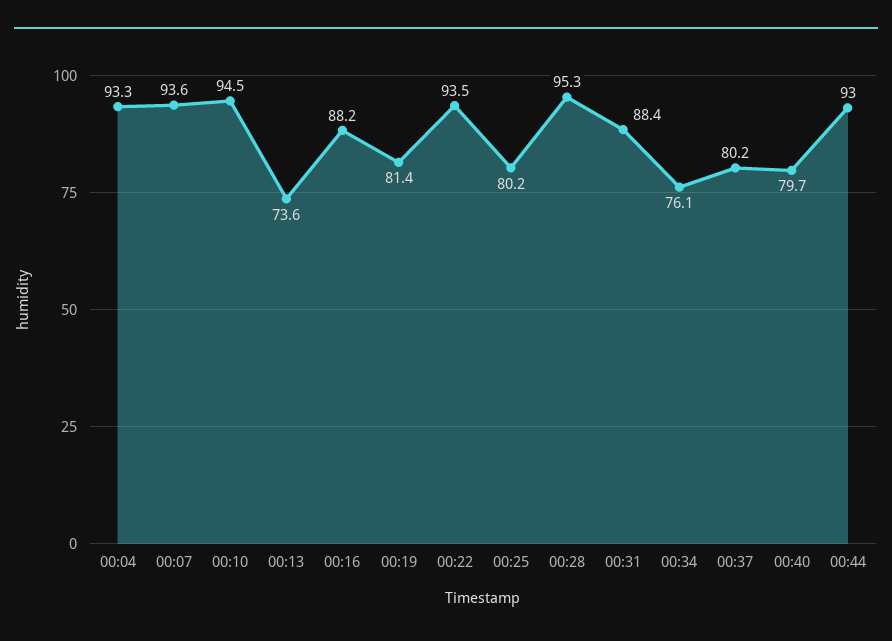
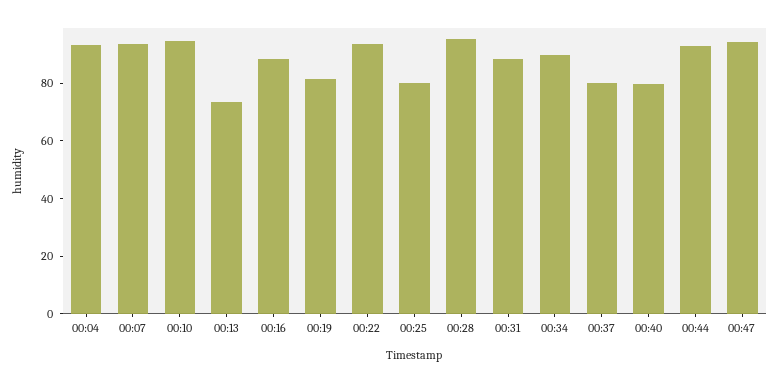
00:34: 76.1 -> 90
00:47: none -> 95

